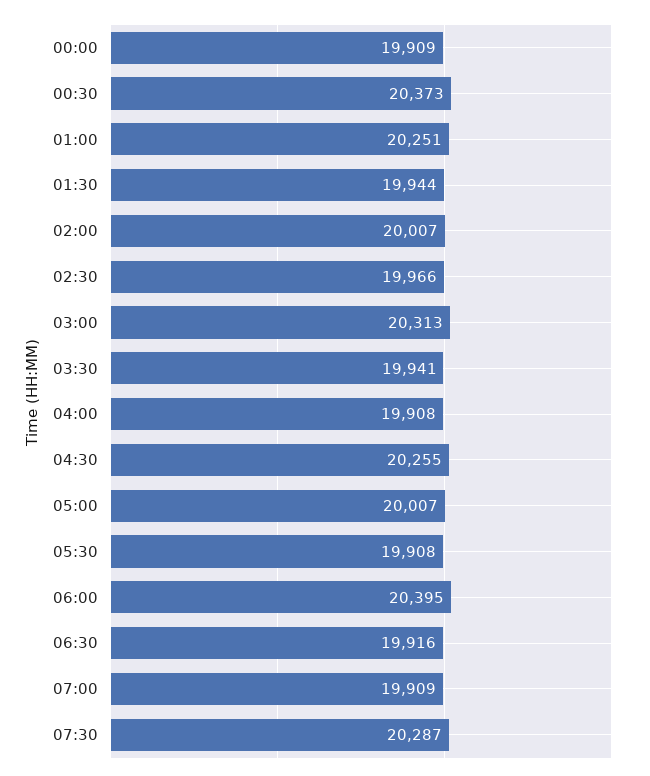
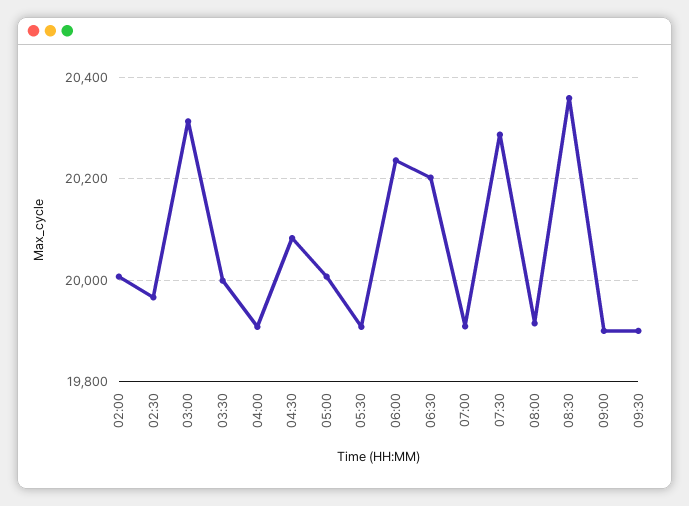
00:00: 19909 -> none
00:30: 20373 -> none
01:00: 20251 -> none
01:30: 19944 -> none
03:30: 19941 -> 20000
04:30: 20255 -> 20080
06:00: 20395 -> 20240
06:30: 19916 -> 20200
08:00: none -> 19920
08:30: none -> 20360
09:00: none -> 19900
09:30: none -> 19900

